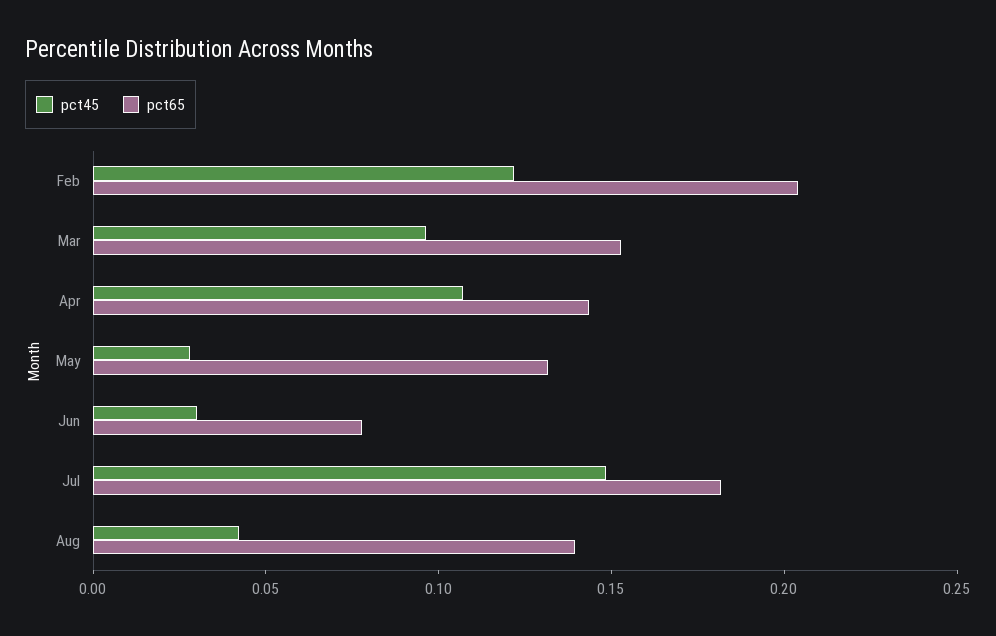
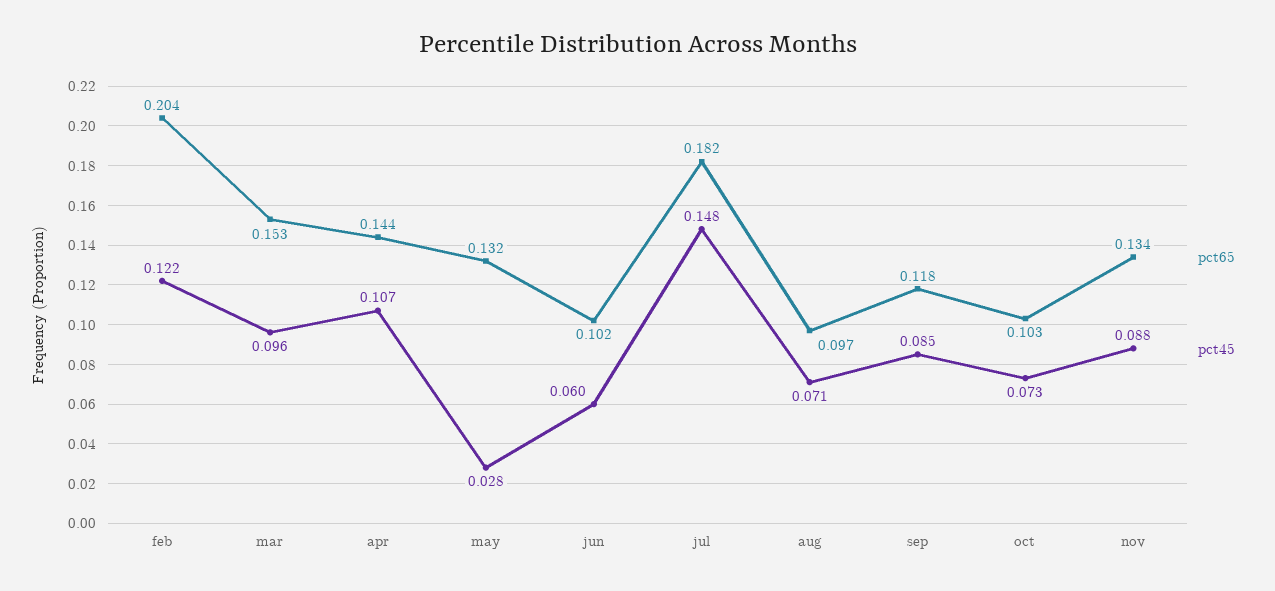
pct45, Jun: 0.03 -> 0.06
pct65, Jun: 0.08 -> 0.102
pct45, Aug: 0.04 -> 0.071
pct65, Aug: 0.14 -> 0.097
pct65, sep: none -> 0.118
pct45, sep: none -> 0.085
pct65, oct: none -> 0.103
pct45, oct: none -> 0.073
pct65, nov: none -> 0.134
pct45, nov: none -> 0.088

